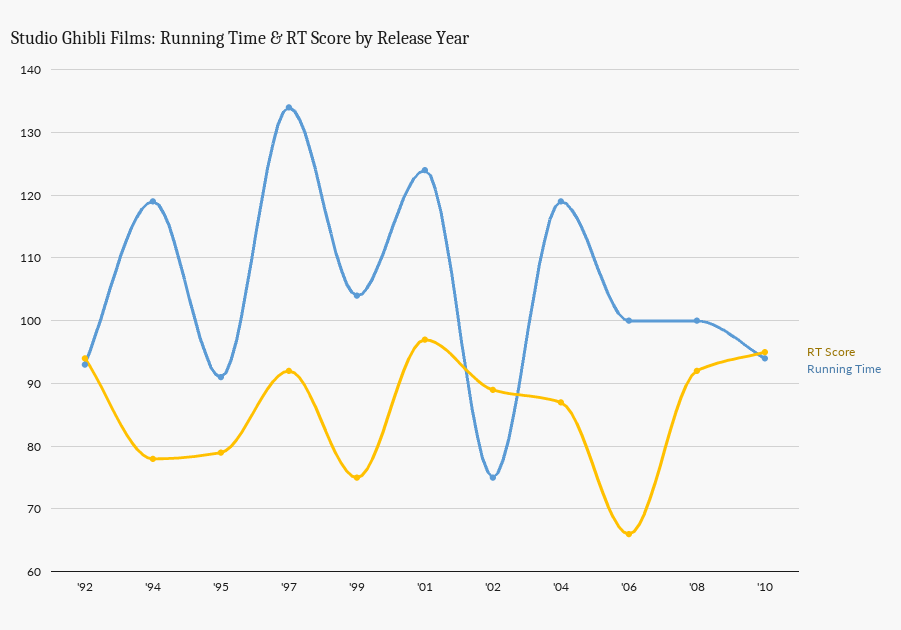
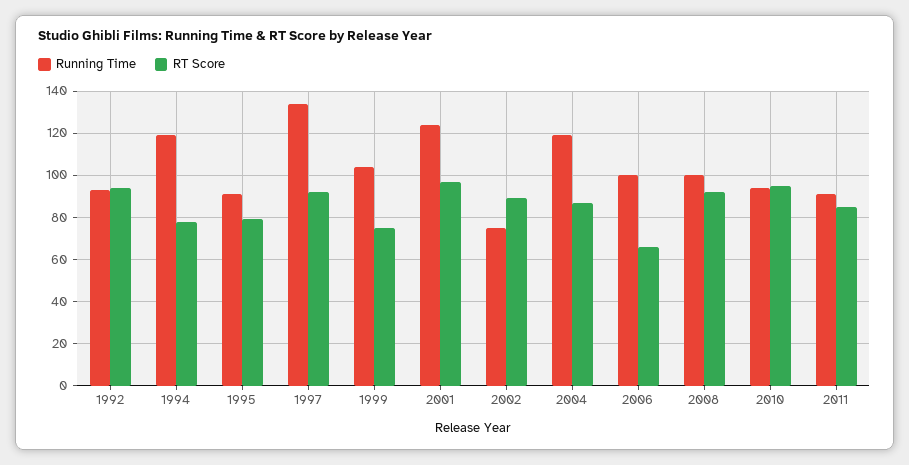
Running Time, 2011: none -> 90
RT Score, 2011: none -> 85

